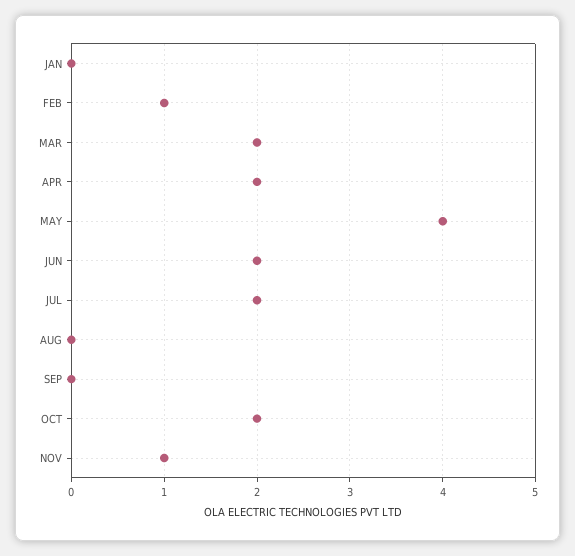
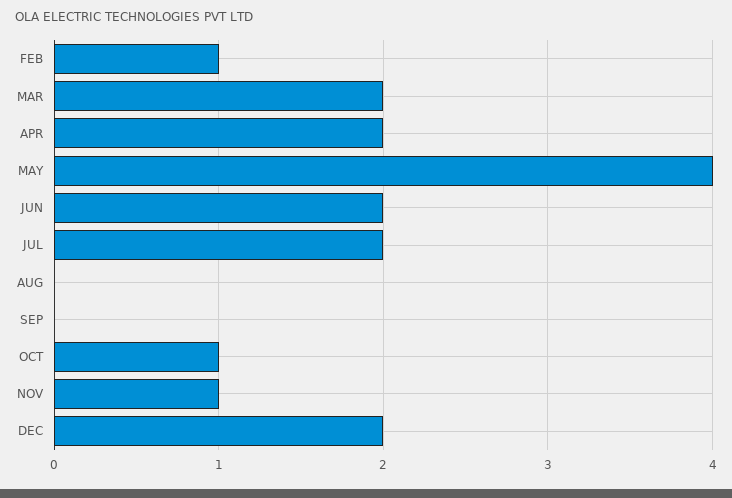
JAN: 0 -> none
OCT: 2 -> 1
DEC: none -> 2

